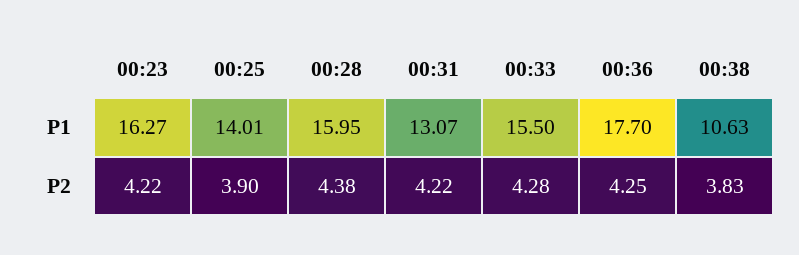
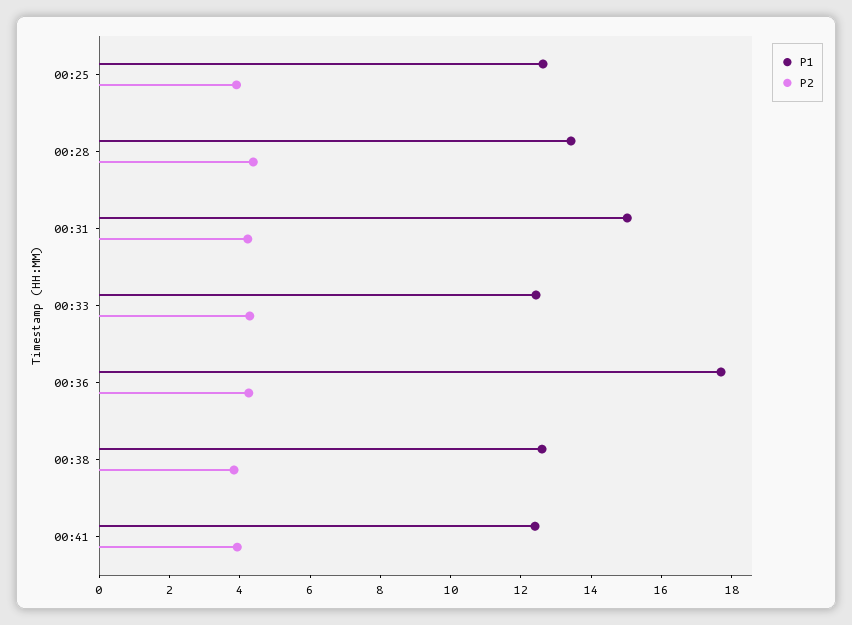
P1, 00:23: 16.27 -> none
P1, 00:25: 14.01 -> 12.5
P1, 00:28: 15.95 -> 13.5
P1, 00:31: 13.07 -> 15
P1, 00:33: 15.5 -> 12.5
P1, 00:38: 10.63 -> 12.5
P2, 00:23: 4.22 -> none
P1, 00:41: none -> 12.5
P2, 00:41: none -> 4

